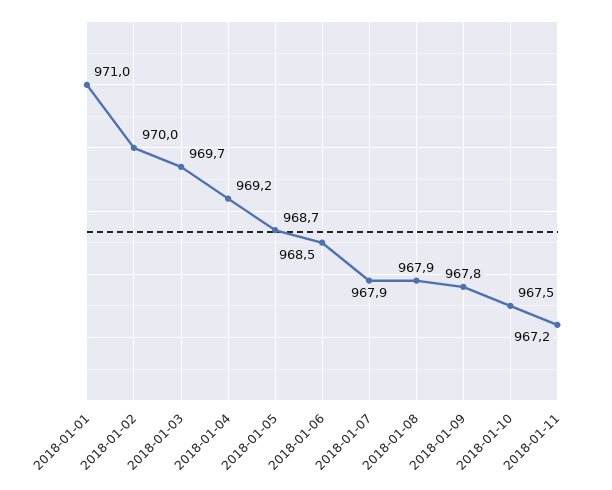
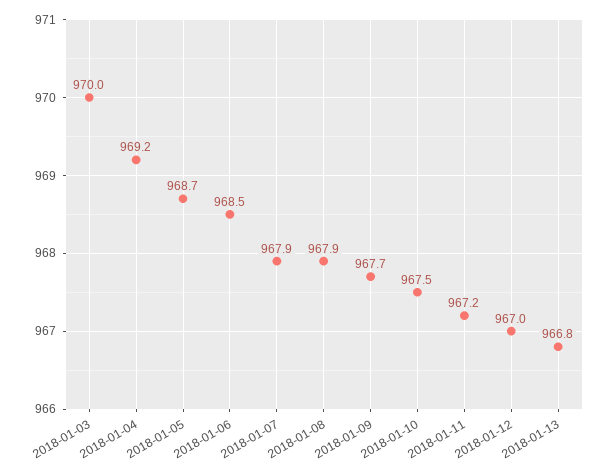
2018-01-01: 971 -> none
2018-01-02: 970 -> none
2018-01-03: 969.7 -> 970
2018-01-09: 967.8 -> 967.7
2018-01-12: none -> 967
2018-01-13: none -> 966.8

